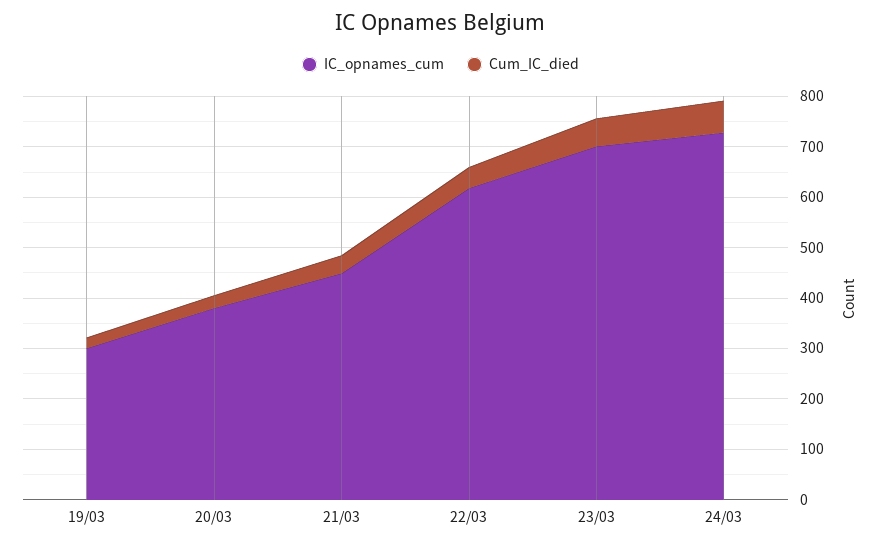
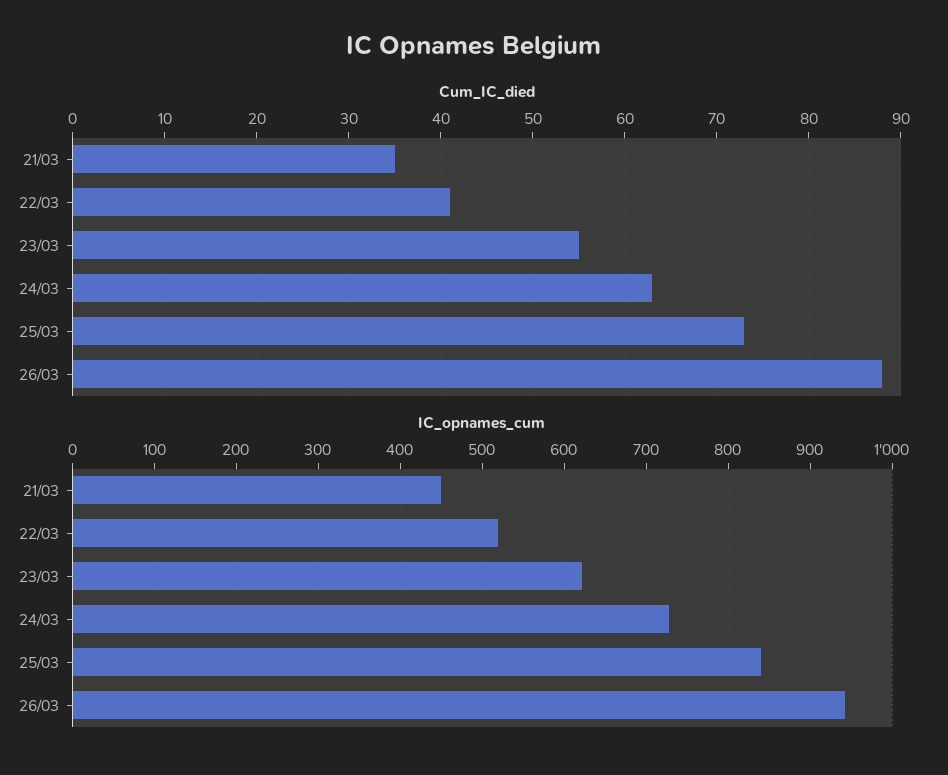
IC_opnames_cum, 19/03: 300 -> none
Cum_IC_died, 19/03: 20 -> none
IC_opnames_cum, 20/03: 380 -> none
Cum_IC_died, 20/03: 20 -> none
IC_opnames_cum, 22/03: 620 -> 520
IC_opnames_cum, 23/03: 700 -> 620
Cum_IC_died, 25/03: none -> 73
Cum_IC_died, 26/03: none -> 88
IC_opnames_cum, 25/03: none -> 840
IC_opnames_cum, 26/03: none -> 940

